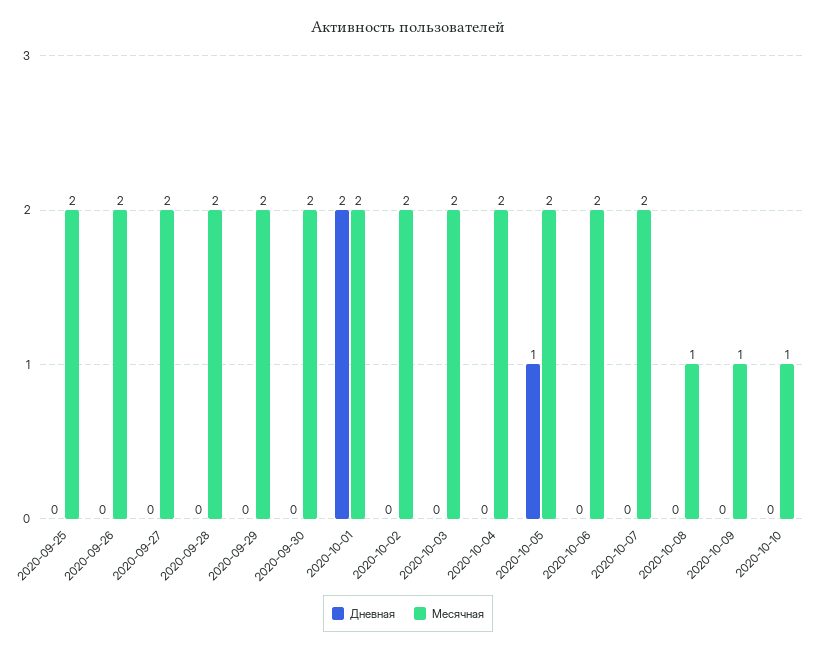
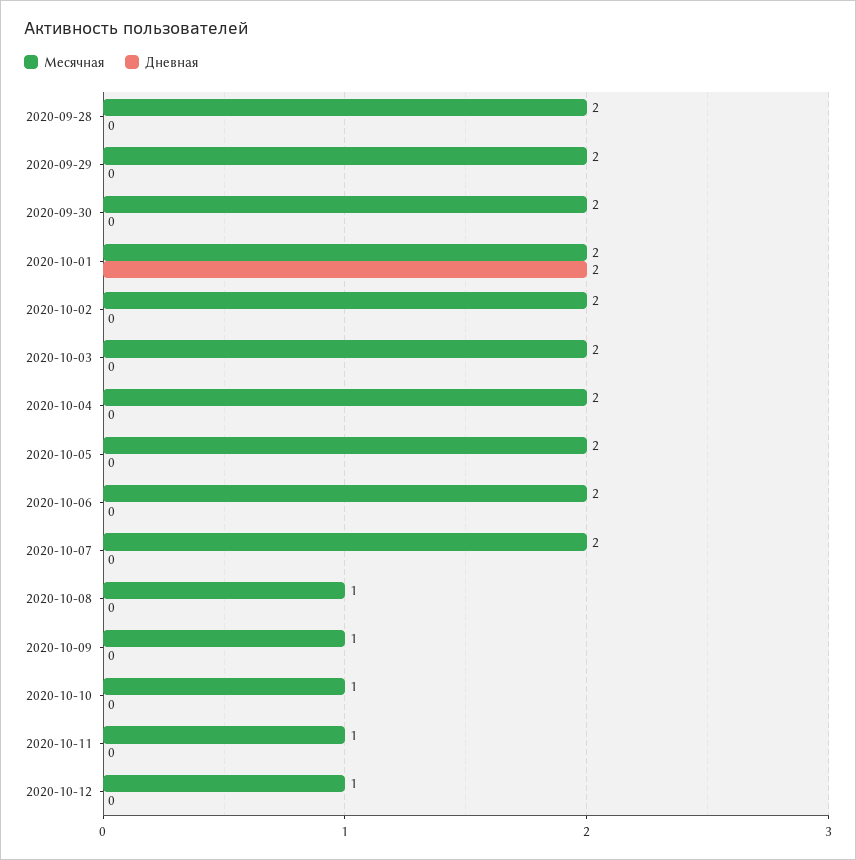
Дневная, 2020-09-25: 0 -> none
Месячная, 2020-09-25: 2 -> none
Дневная, 2020-09-26: 0 -> none
Месячная, 2020-09-26: 2 -> none
Дневная, 2020-09-27: 0 -> none
Месячная, 2020-09-27: 2 -> none
Дневная, 2020-10-05: 1 -> 0
Месячная, 2020-10-11: none -> 1
Дневная, 2020-10-11: none -> 0
Месячная, 2020-10-12: none -> 1
Дневная, 2020-10-12: none -> 0

